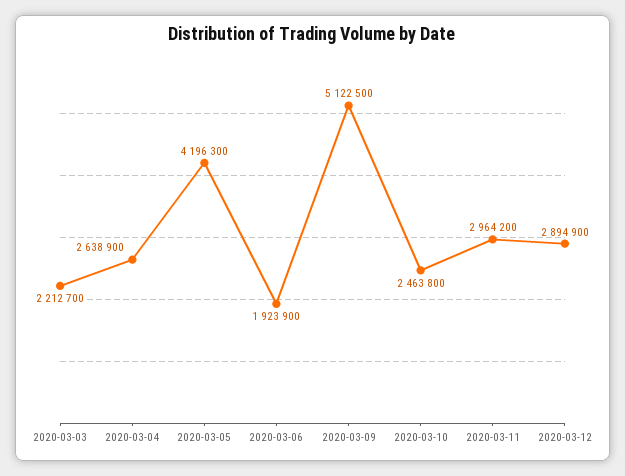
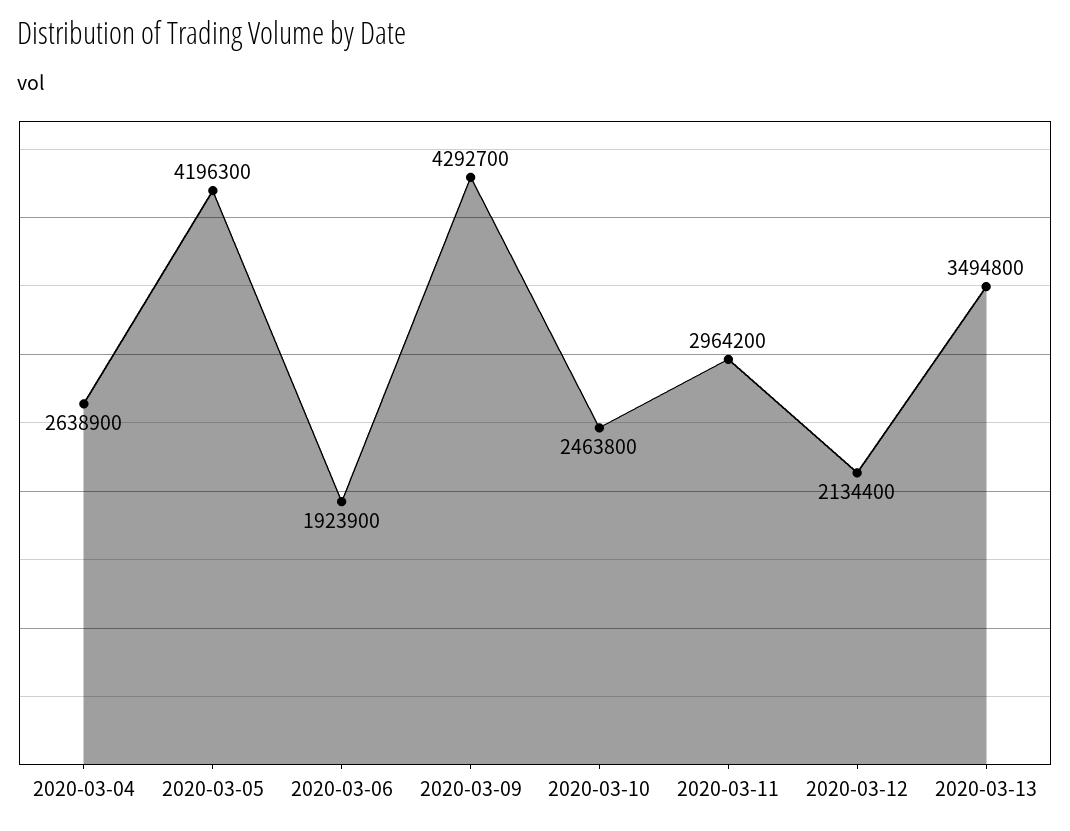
2020-03-03: 2212700 -> none
2020-03-09: 5122500 -> 4292700
2020-03-12: 2894900 -> 2134400
2020-03-13: none -> 3494800

